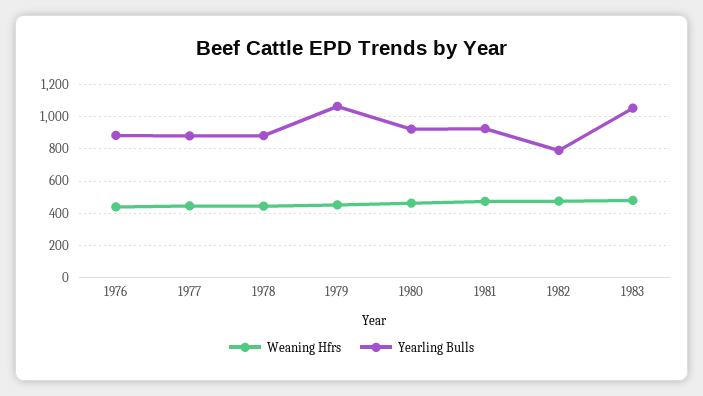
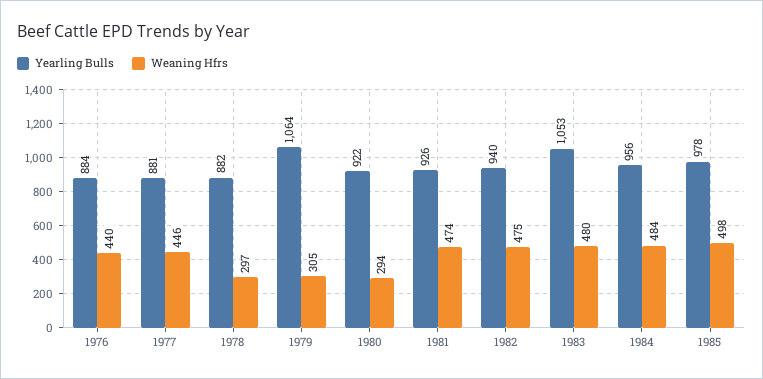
Weaning Hfrs, 1978: 450 -> 297
Weaning Hfrs, 1979: 450 -> 305
Weaning Hfrs, 1980: 450 -> 294
Yearling Bulls, 1982: 800 -> 940
Yearling Bulls, 1984: none -> 956
Weaning Hfrs, 1984: none -> 484
Yearling Bulls, 1985: none -> 978
Weaning Hfrs, 1985: none -> 498

